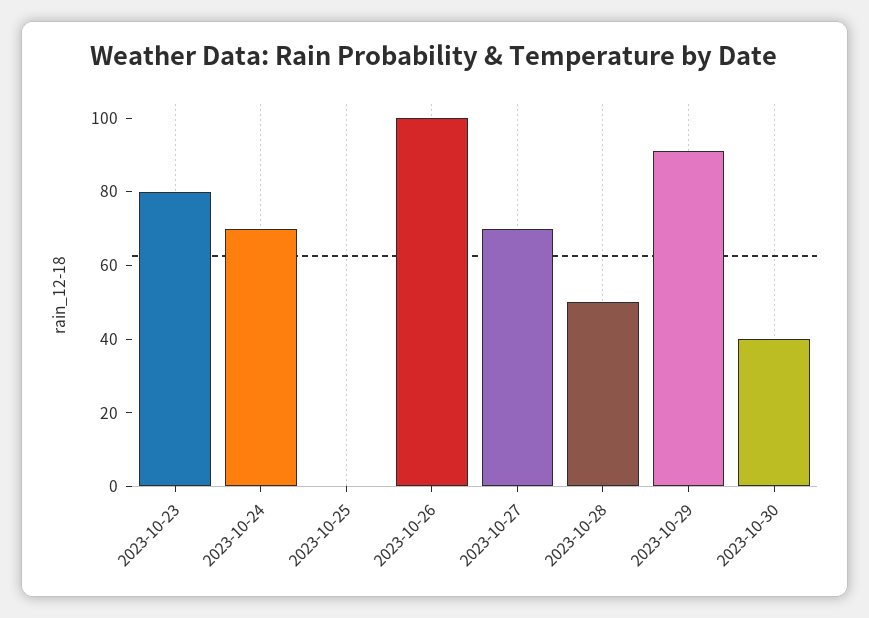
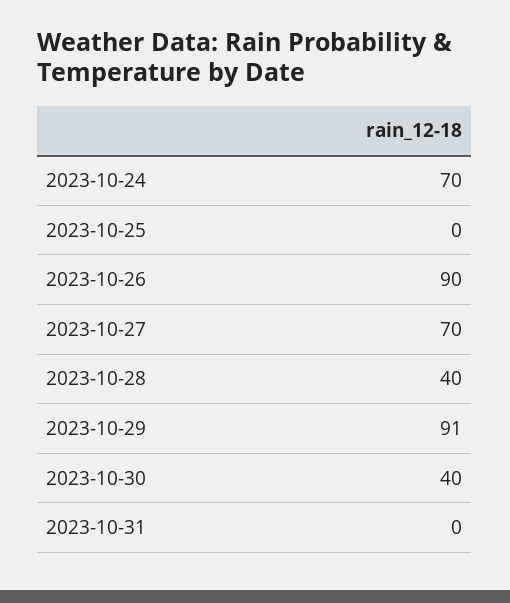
2023-10-23: 80 -> none
2023-10-26: 100 -> 90
2023-10-28: 50 -> 40
2023-10-31: none -> 0

